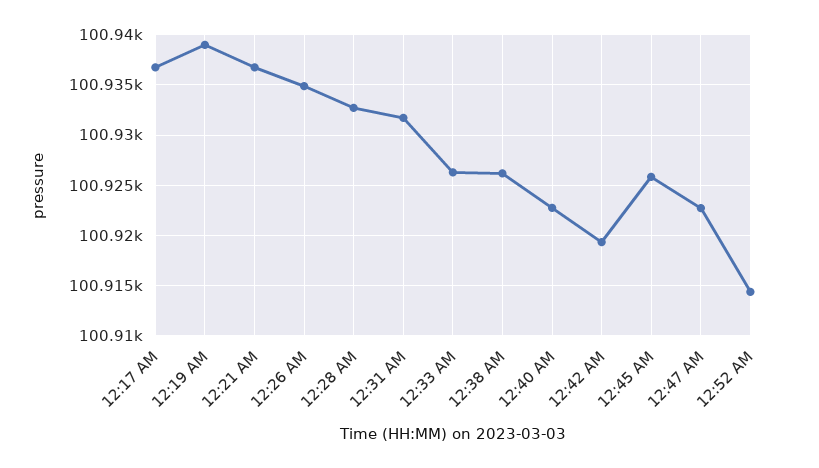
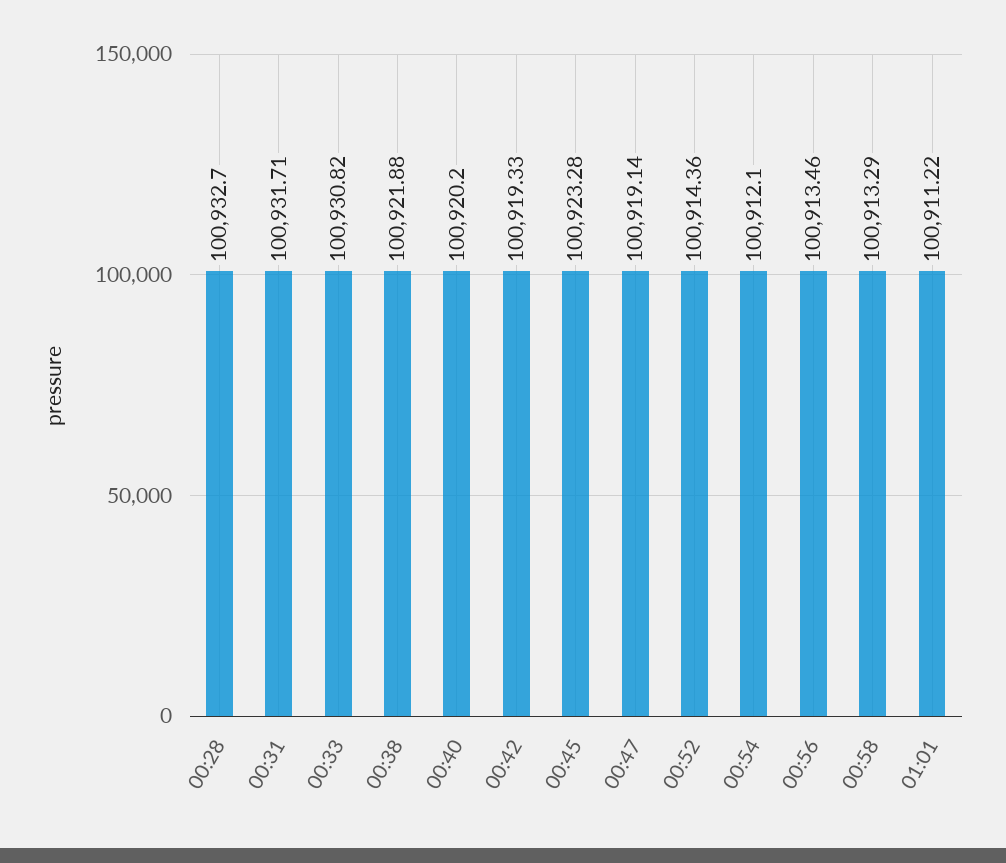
12:17 AM: 100937 -> none
12:19 AM: 100939 -> none
12:21 AM: 100937 -> none
12:26 AM: 100935 -> none
12:33 AM: 100926 -> 100930.82
12:38 AM: 100926 -> 100921.88
12:40 AM: 100923 -> 100920.2
12:45 AM: 100926 -> 100923.28
12:47 AM: 100923 -> 100919.14
00:54: none -> 100912.1
00:56: none -> 100913.46
00:58: none -> 100913.29
01:01: none -> 100911.22

